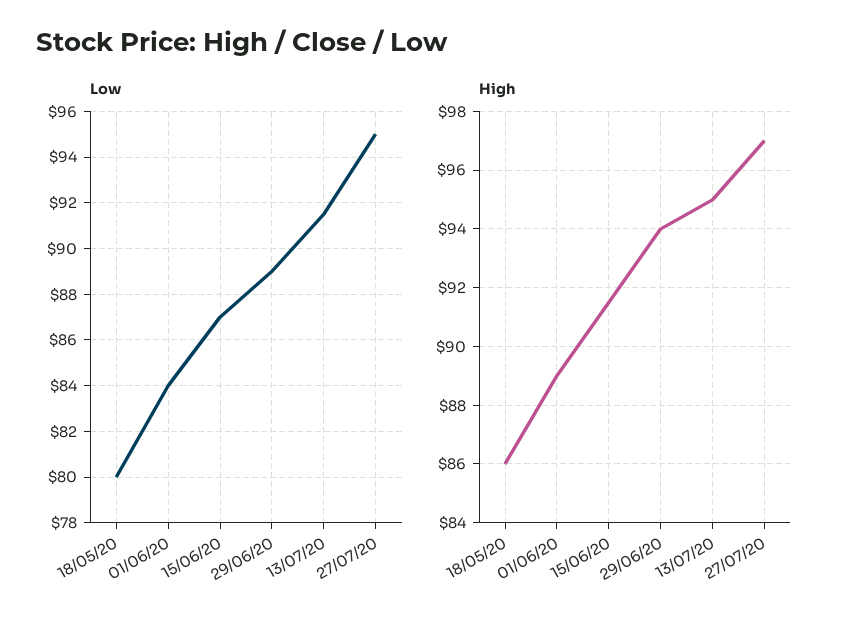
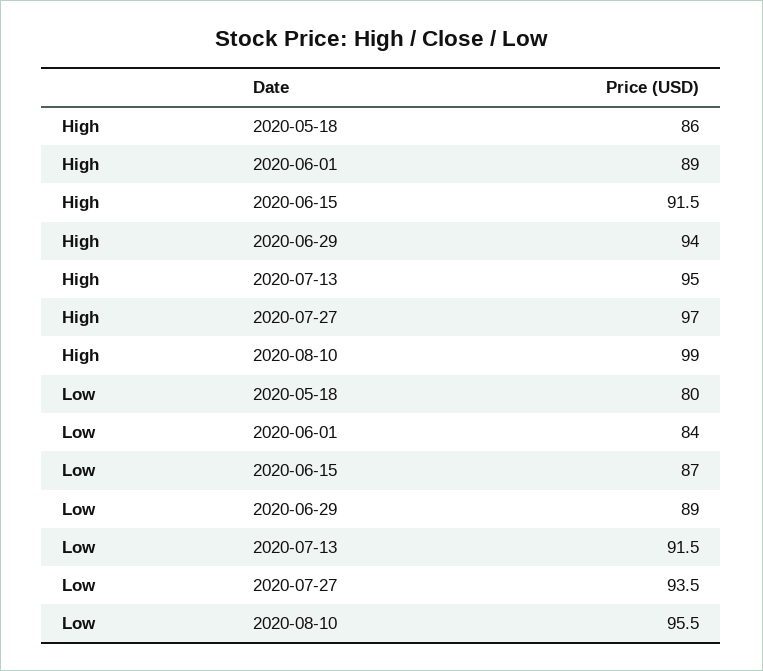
Low, 27/07/20: 95 -> 93.5
High, 2020-08-10: none -> 99
Low, 2020-08-10: none -> 95.5

